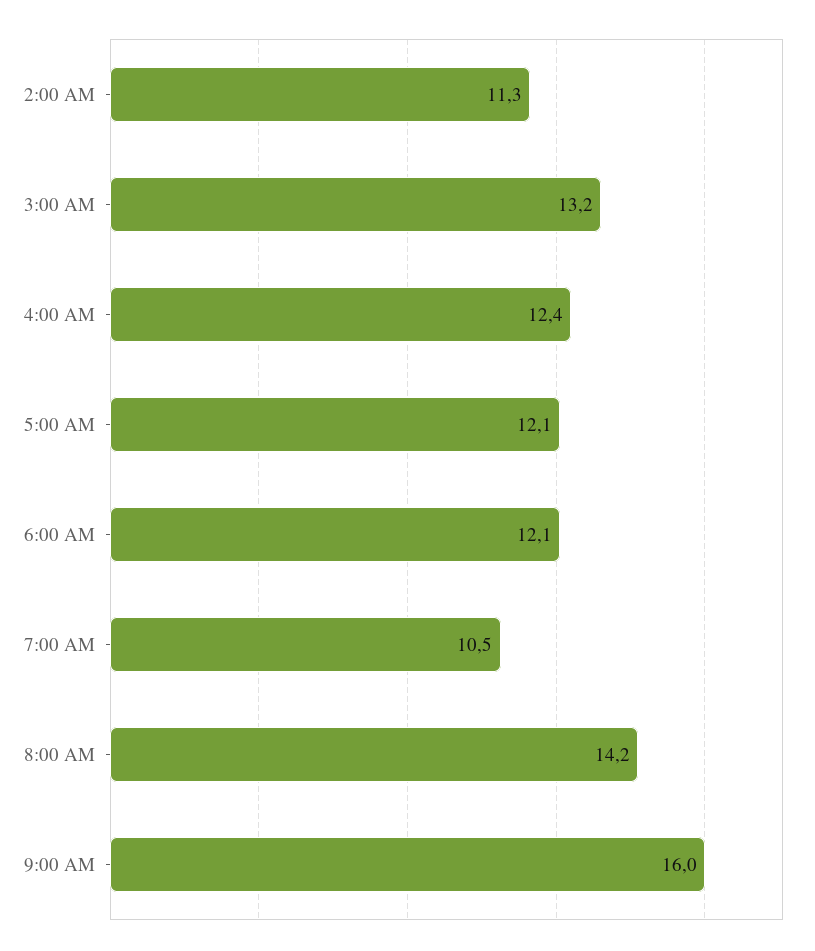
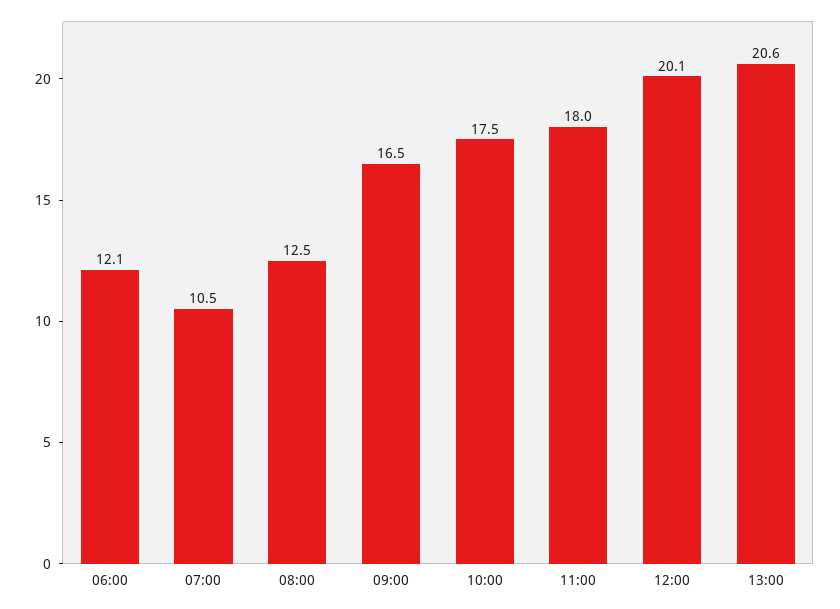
2:00 AM: 11.3 -> none
3:00 AM: 13.2 -> none
4:00 AM: 12.4 -> none
5:00 AM: 12.1 -> none
8:00 AM: 14.2 -> 12.5
9:00 AM: 16 -> 16.5
10:00: none -> 17.5
11:00: none -> 18
12:00: none -> 20.1
13:00: none -> 20.6

